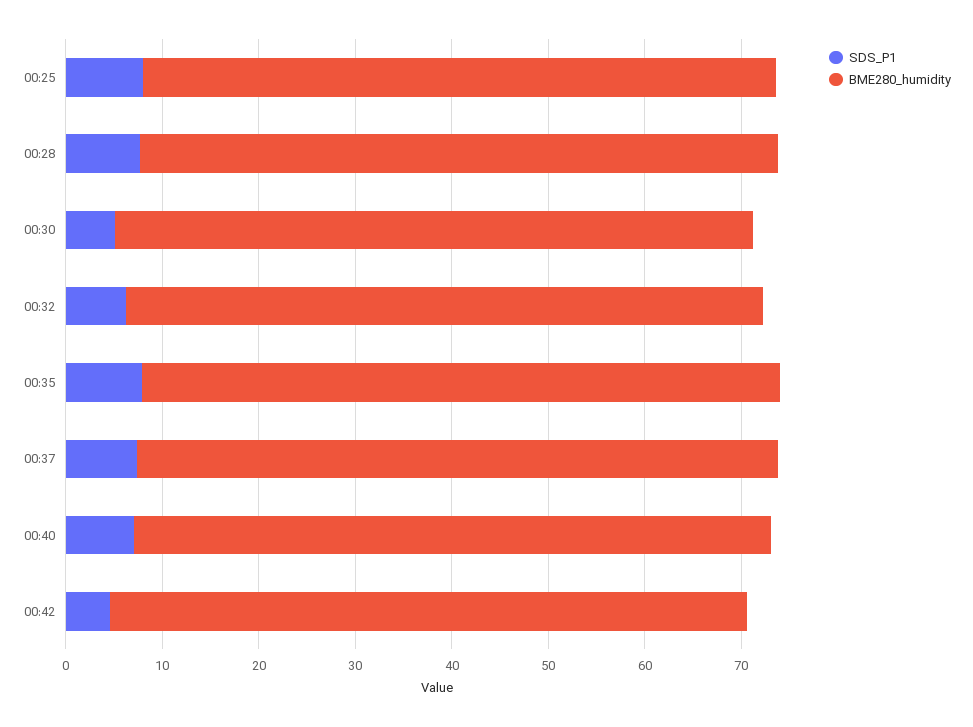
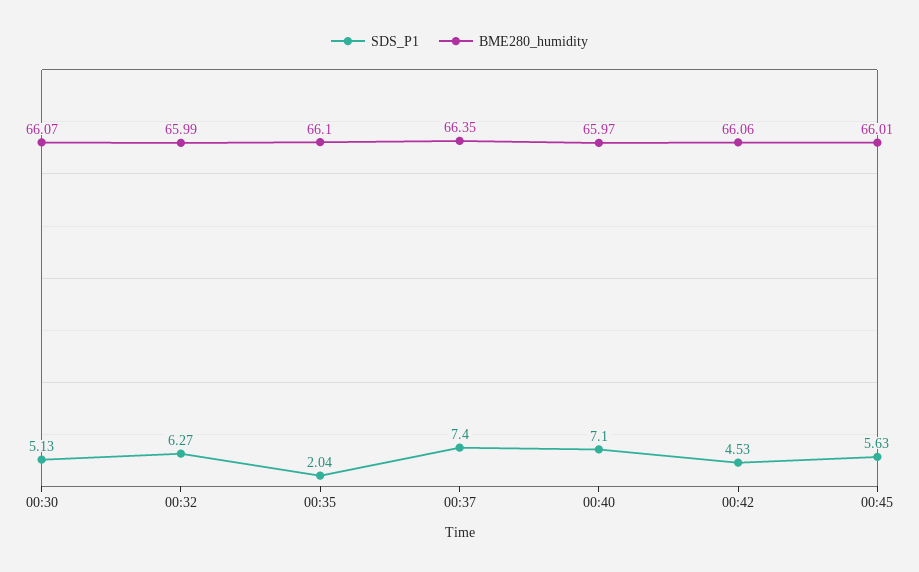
SDS_P1, 00:25: 8 -> none
BME280_humidity, 00:25: 66 -> none
SDS_P1, 00:28: 8 -> none
BME280_humidity, 00:28: 66 -> none
SDS_P1, 00:35: 8 -> 2.04
SDS_P1, 00:45: none -> 5.63
BME280_humidity, 00:45: none -> 66.01

